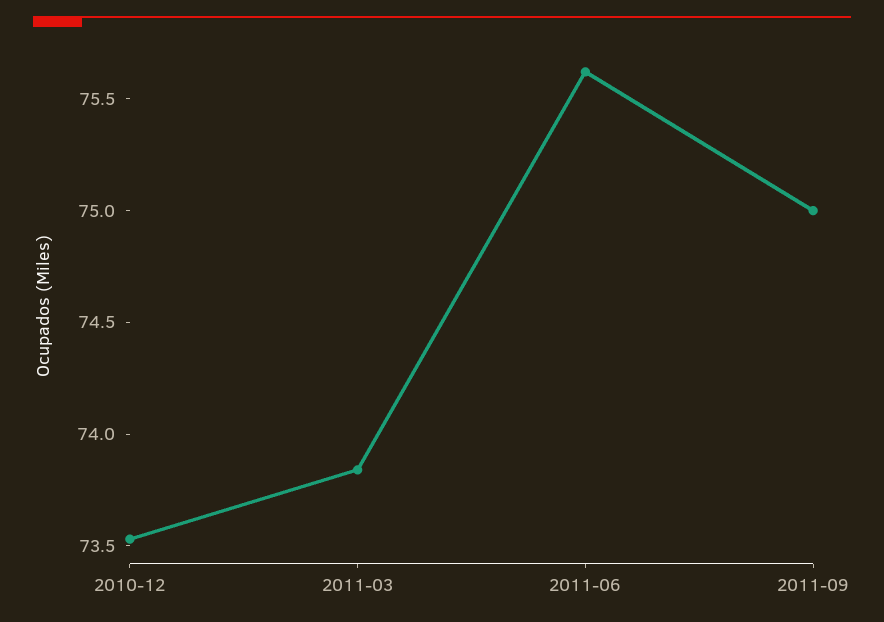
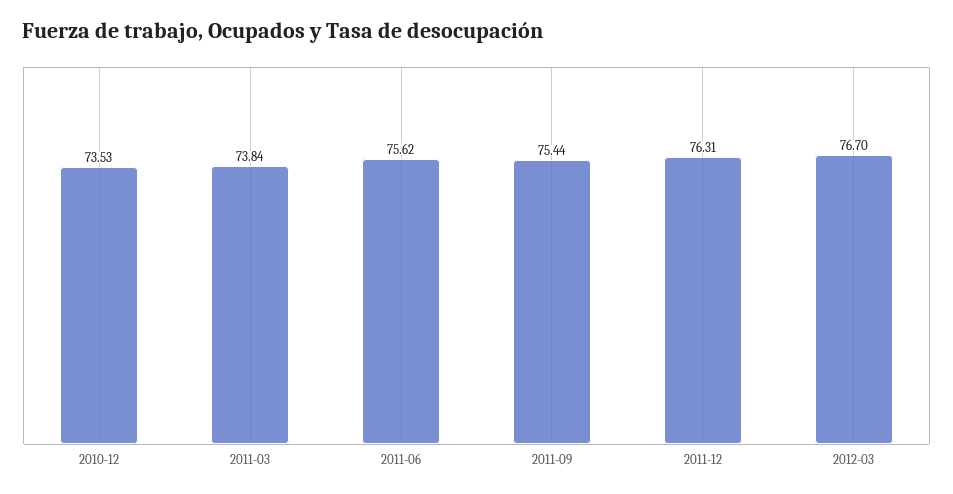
2011-09: 75 -> 75.44
2011-12: none -> 76.31
2012-03: none -> 76.7

